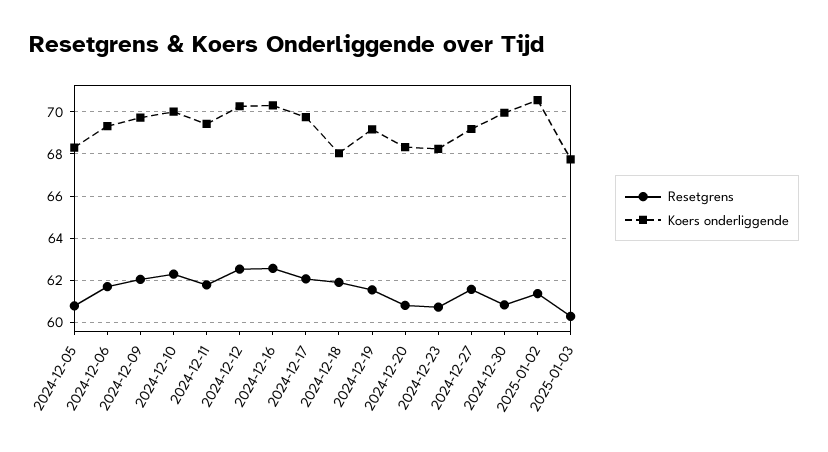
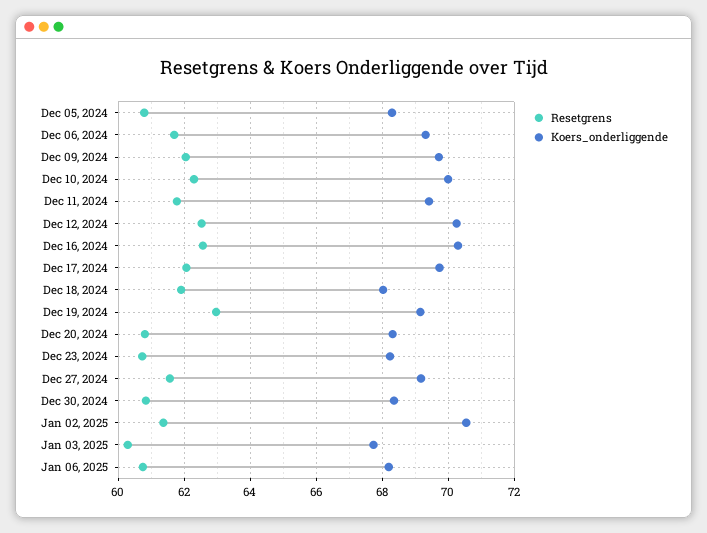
Resetgrens, 2024-12-19: 61.5 -> 63
Koers onderliggende, 2024-12-30: 70 -> 68.4
Resetgrens, Jan 06, 2025: none -> 60.8
Koers onderliggende, Jan 06, 2025: none -> 68.2

